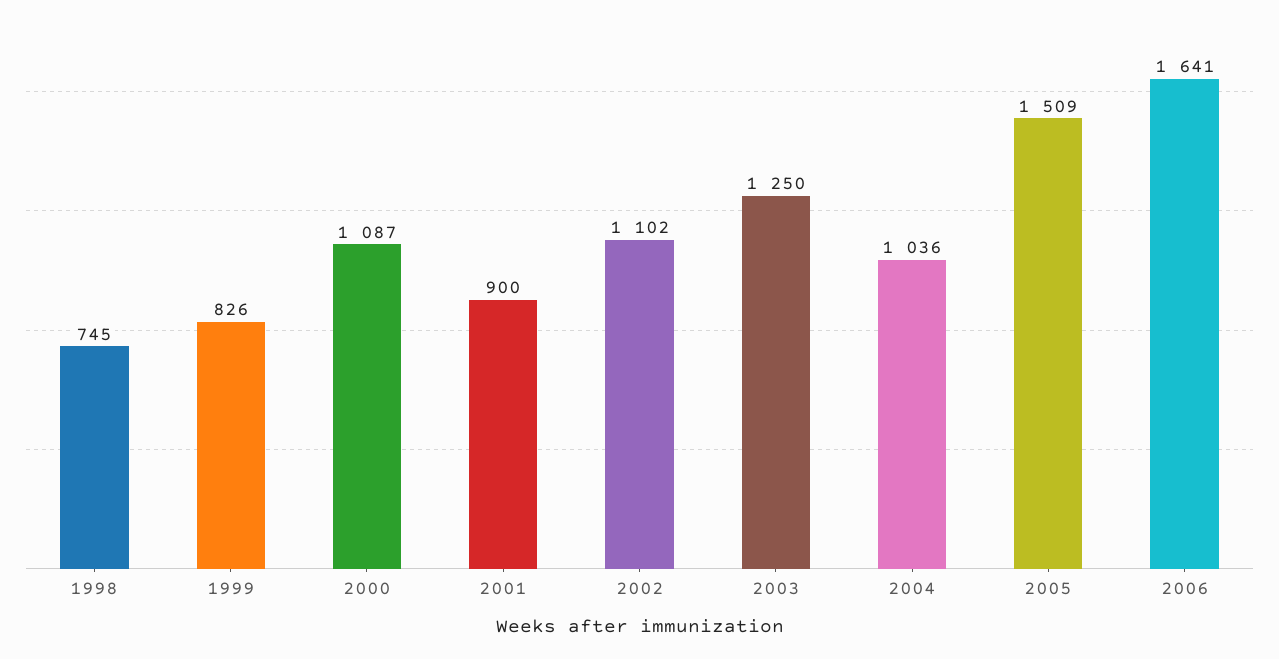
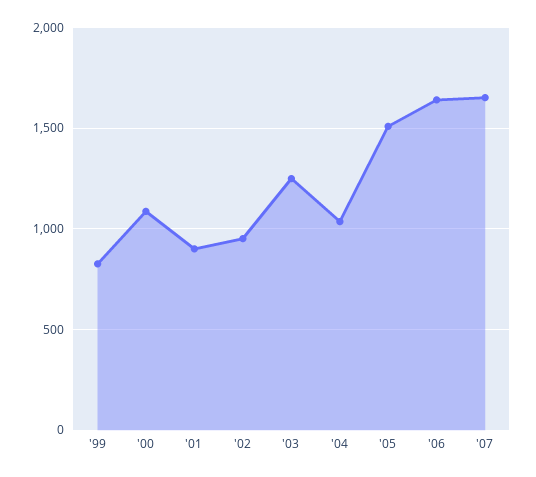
1998: 745 -> none
2002: 1102 -> 950
'07: none -> 1650

